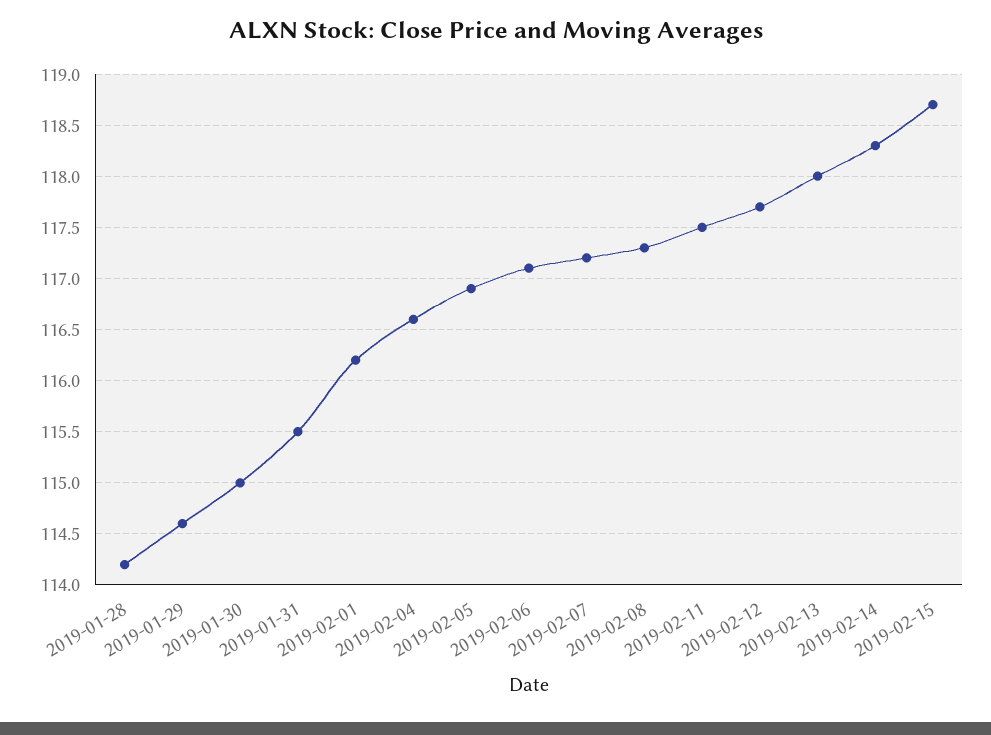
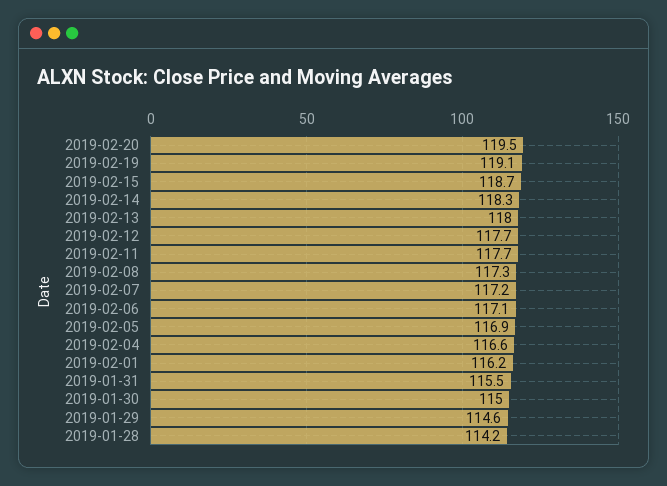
2019-02-11: 117.5 -> 117.7
2019-02-20: none -> 119.5
2019-02-19: none -> 119.1

